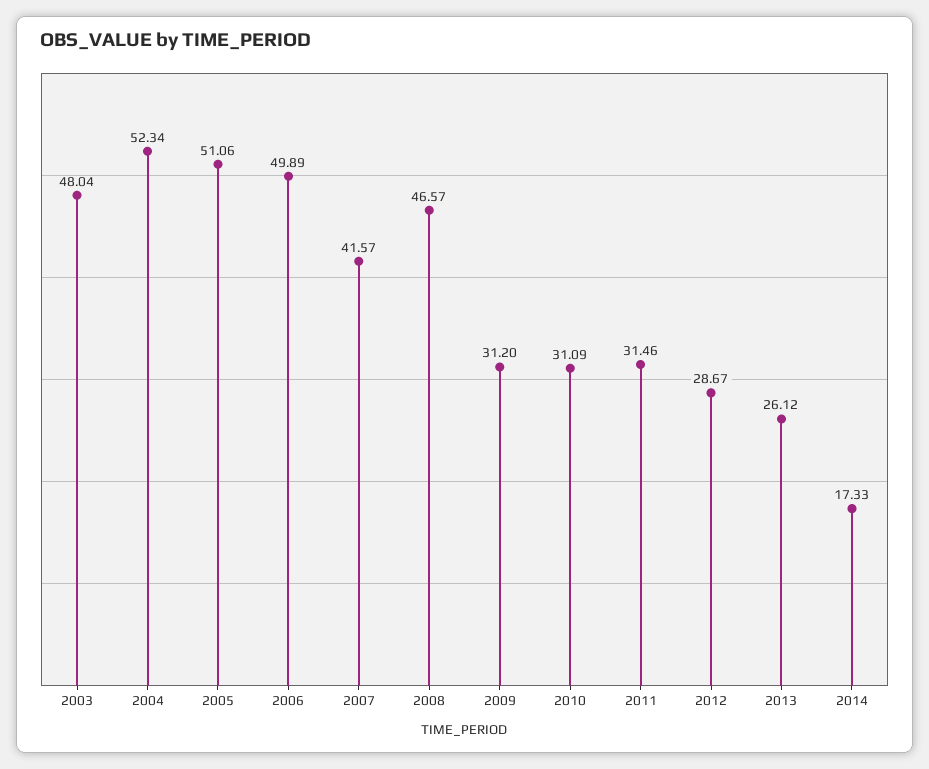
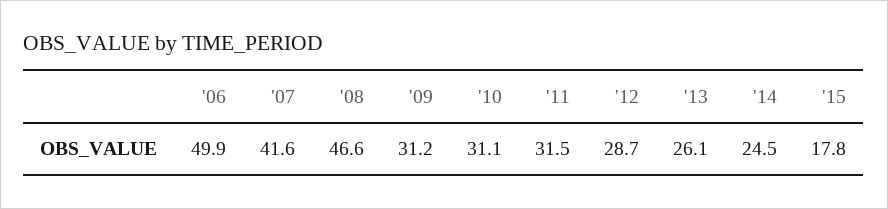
2003: 48.04 -> none
2004: 52.34 -> none
2005: 51.06 -> none
2014: 17.33 -> 24.5
'15: none -> 17.8

